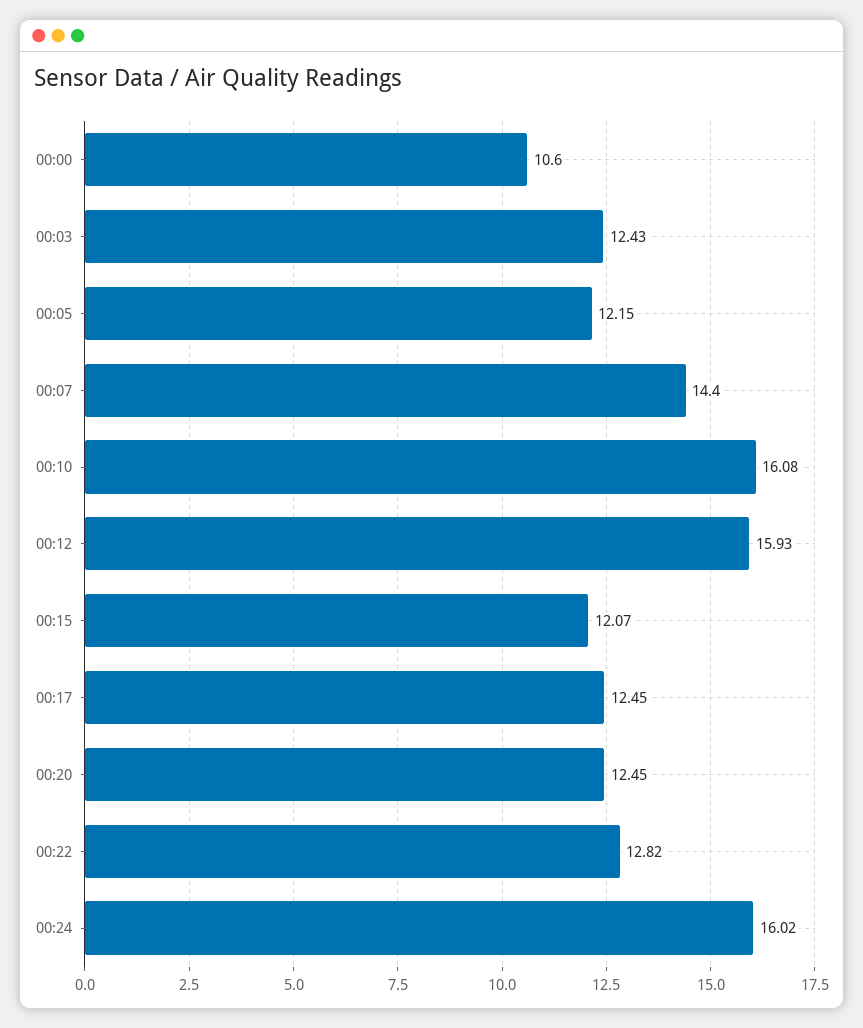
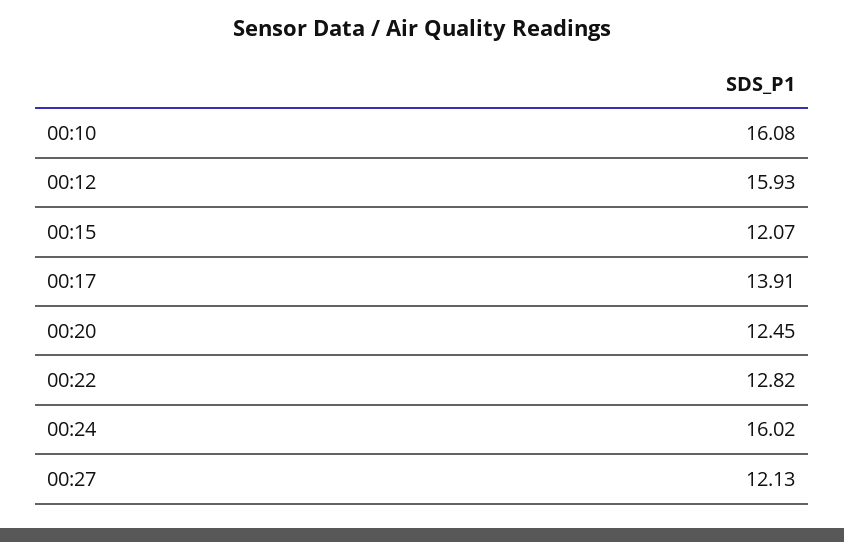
00:00: 10.6 -> none
00:03: 12.43 -> none
00:05: 12.15 -> none
00:07: 14.4 -> none
00:17: 12.45 -> 13.91
00:27: none -> 12.13

